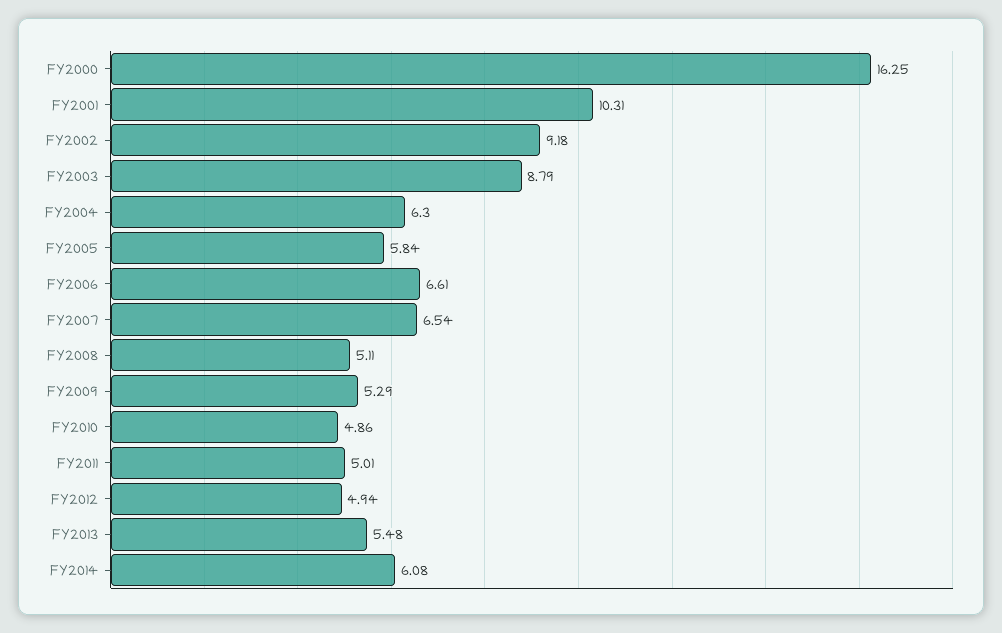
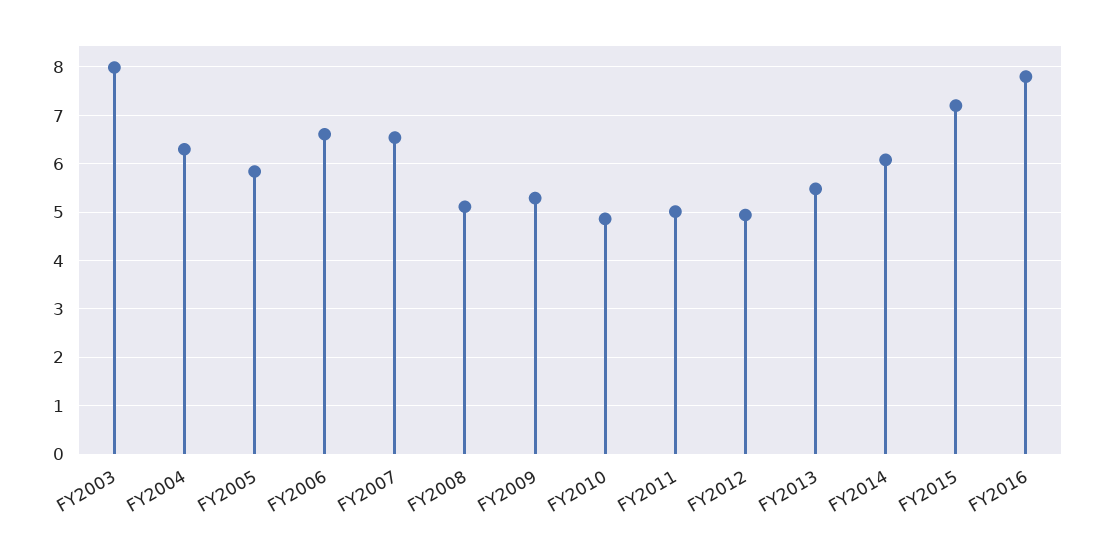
FY2000: 16.25 -> none
FY2001: 10.31 -> none
FY2002: 9.18 -> none
FY2003: 8.79 -> 8
FY2015: none -> 7.2
FY2016: none -> 7.8

